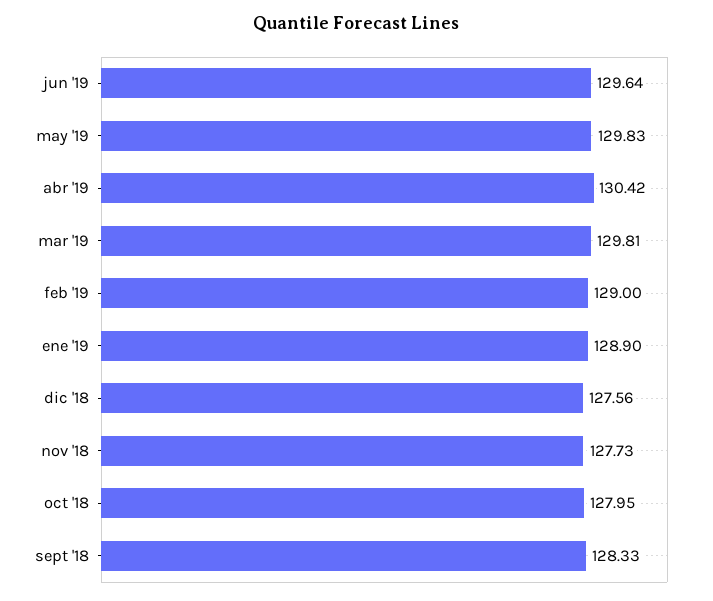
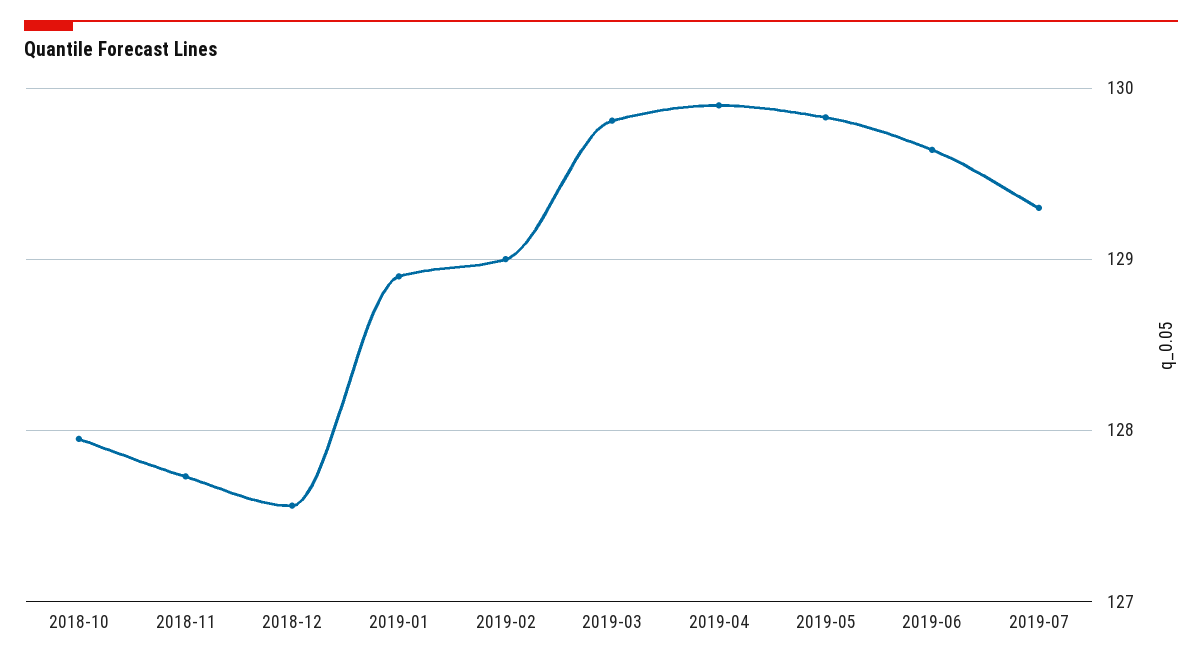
abr '19: 130.42 -> 129.9
sept '18: 128.33 -> none
2019-07: none -> 129.3

